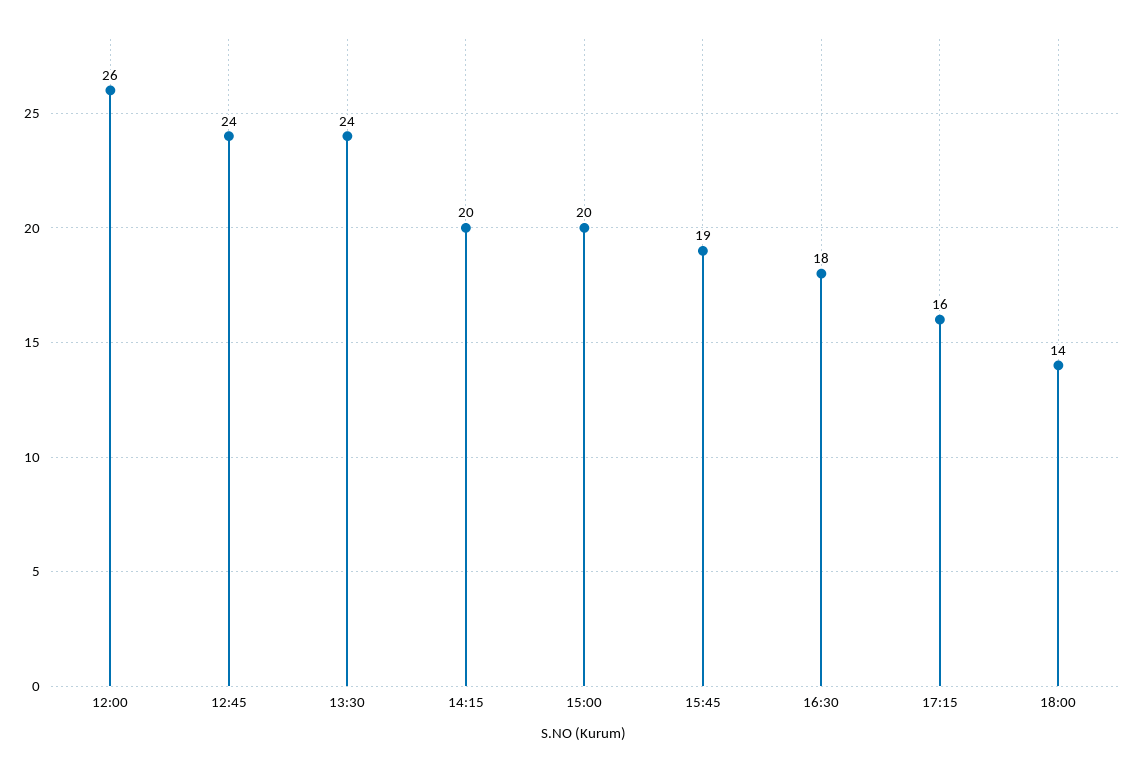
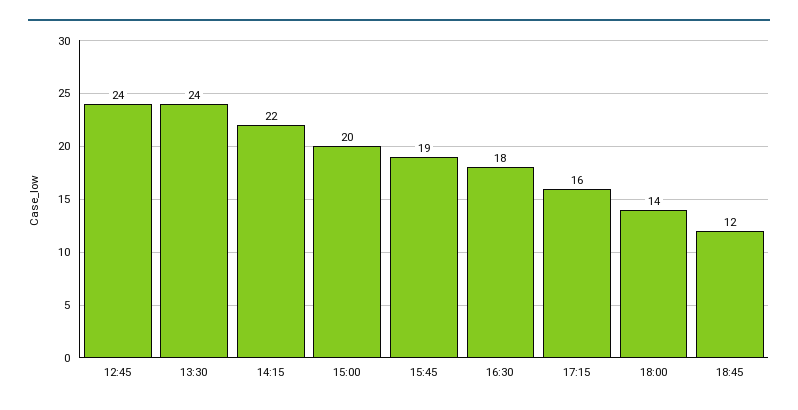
12:00: 26 -> none
14:15: 20 -> 22
18:45: none -> 12

